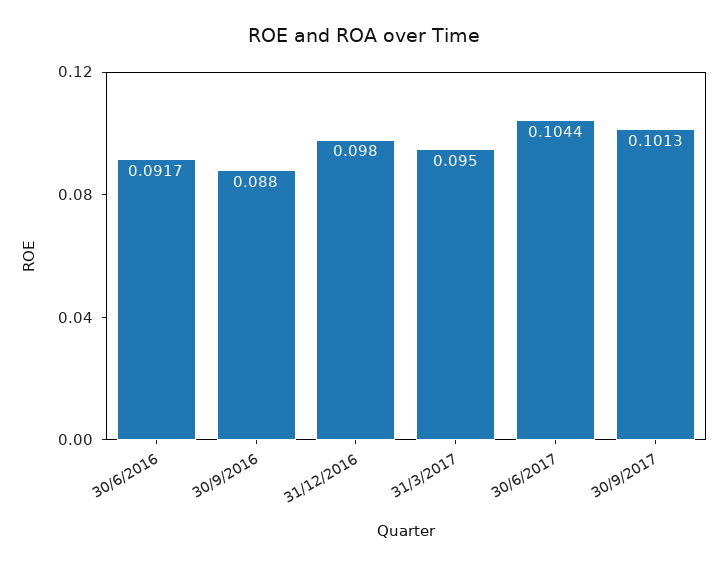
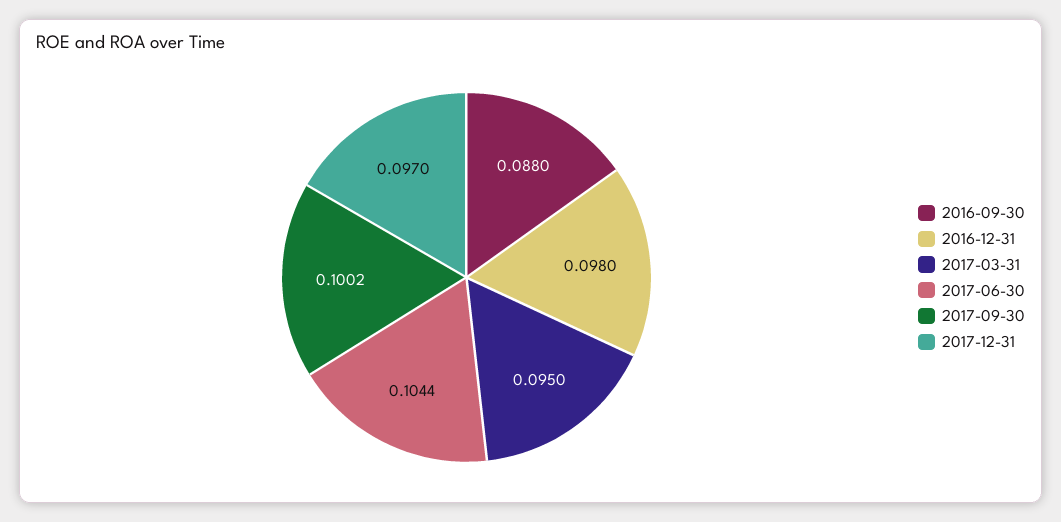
30/6/2016: 0.0917 -> none
30/9/2017: 0.1013 -> 0.1002
2017-12-31: none -> 0.097

